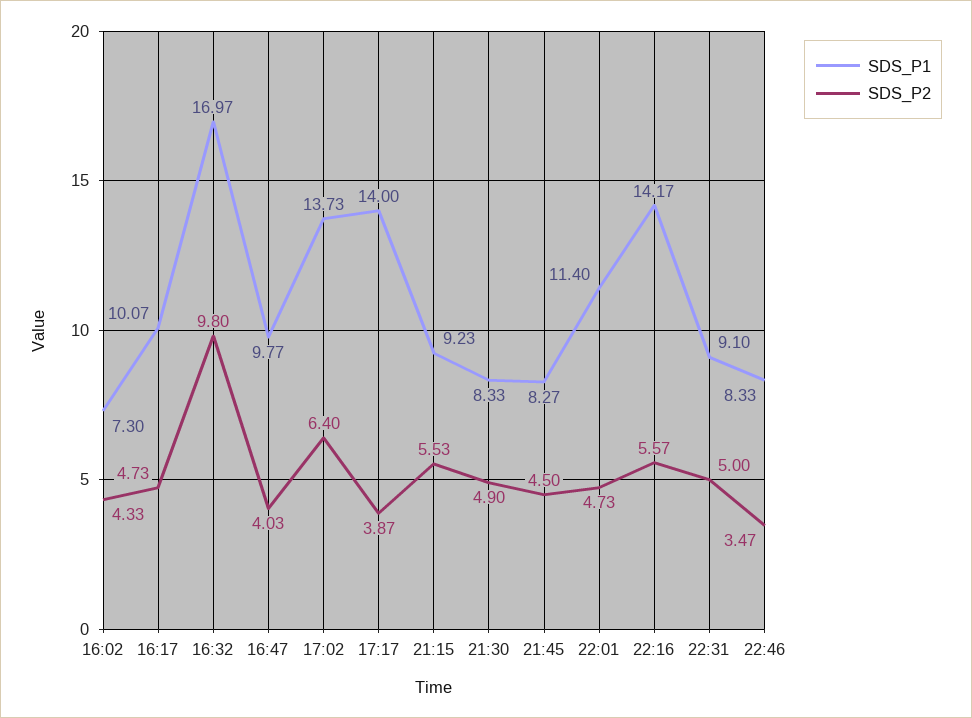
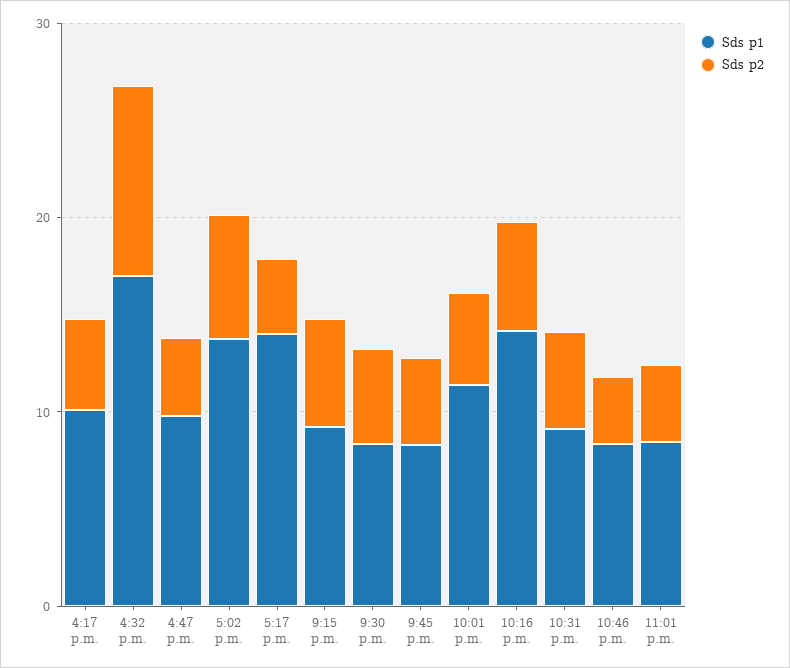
SDS_P1, 16:02: 7.3 -> none
SDS_P2, 16:02: 4.33 -> none
SDS_P1, 11:01 p.m.: none -> 8
SDS_P2, 11:01 p.m.: none -> 4

